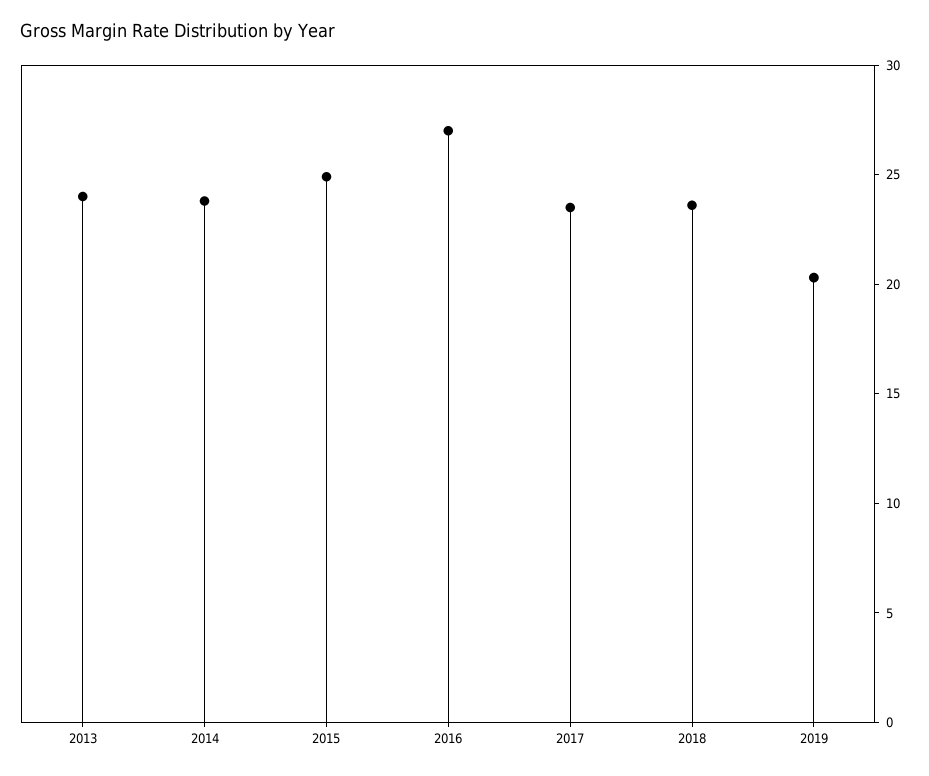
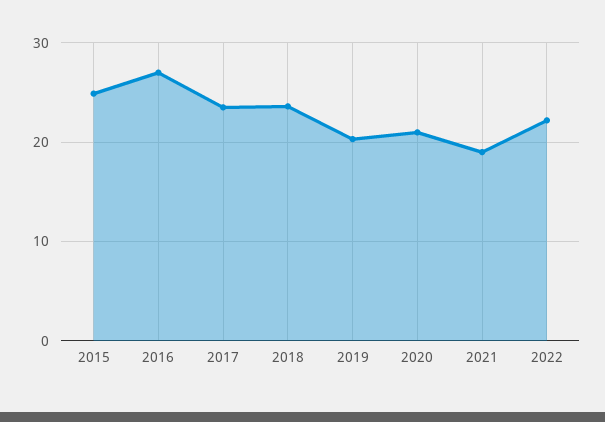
2013: 24 -> none
2014: 24 -> none
2020: none -> 21
2021: none -> 19
2022: none -> 22

